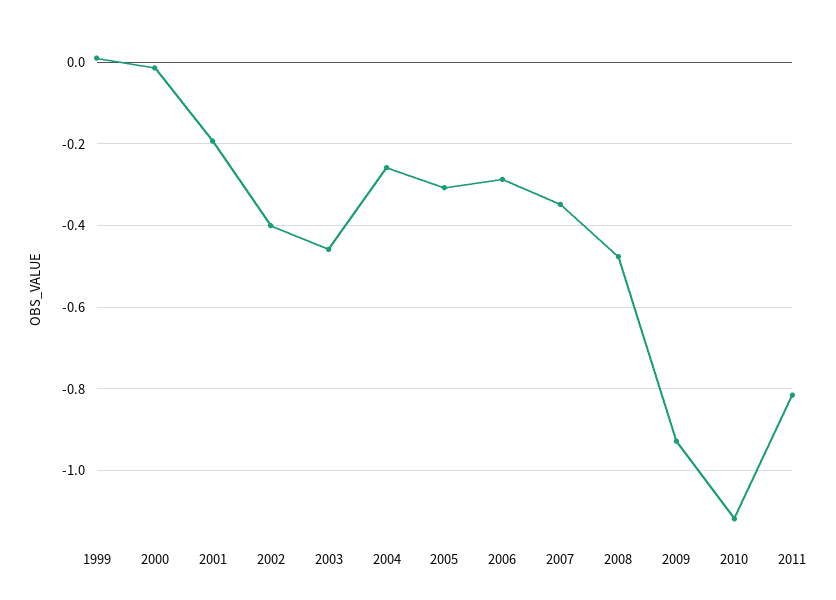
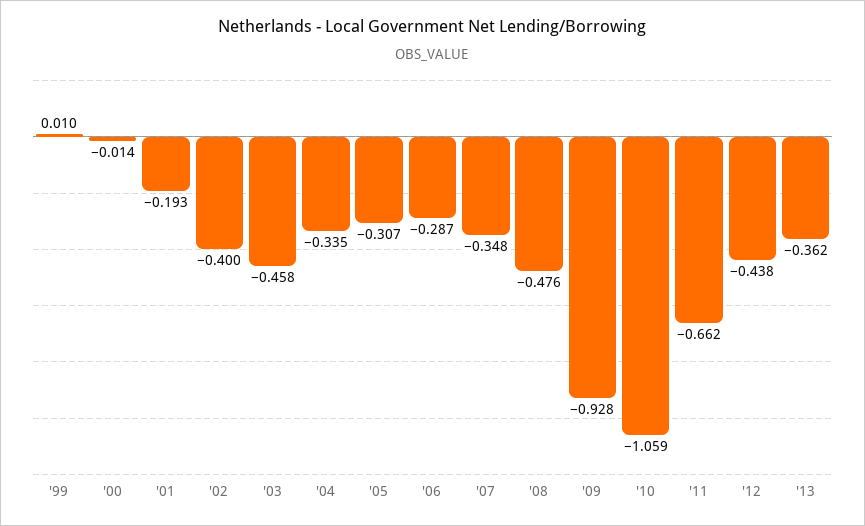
2004: -0.26 -> -0.335
2010: -1.12 -> -1.059
2011: -0.82 -> -0.662
'12: none -> -0.438
'13: none -> -0.362

